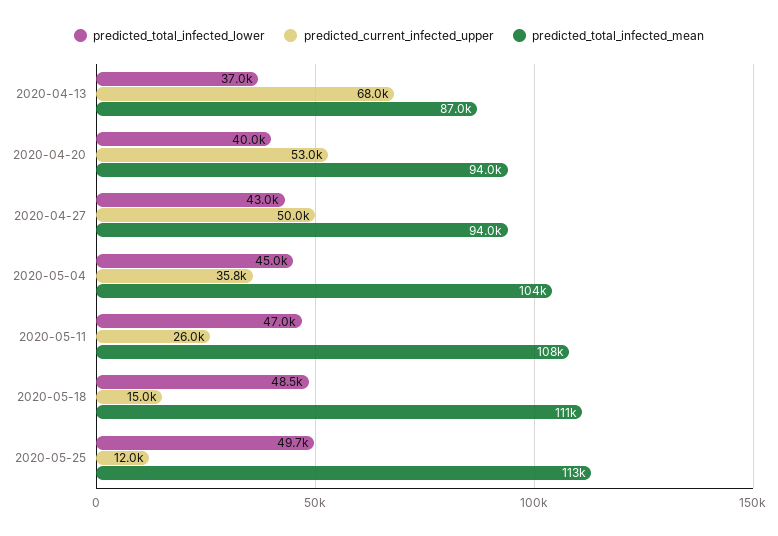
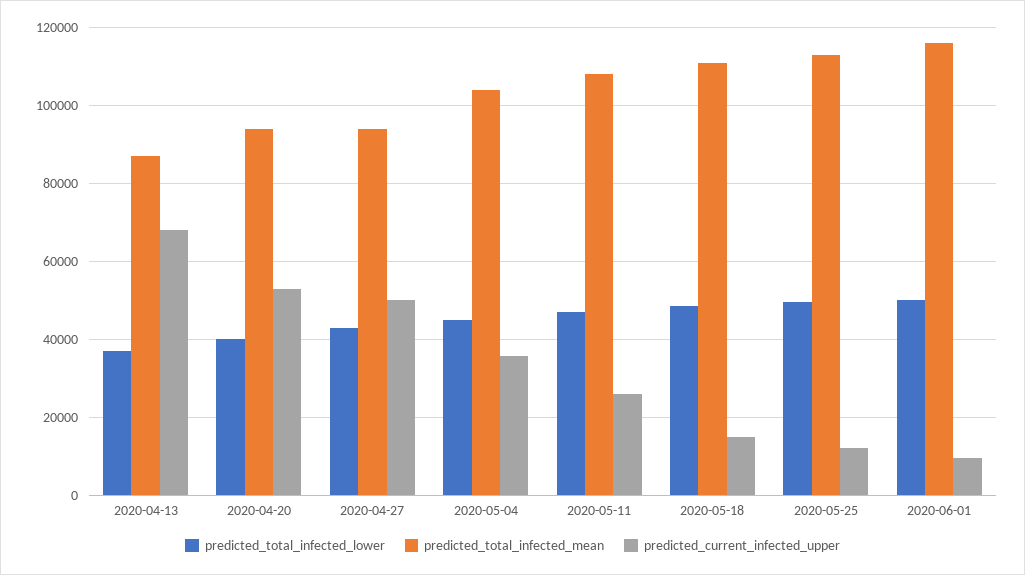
predicted_total_infected_lower, 2020-06-01: none -> 50000
predicted_total_infected_mean, 2020-06-01: none -> 116000
predicted_current_infected_upper, 2020-06-01: none -> 10000

